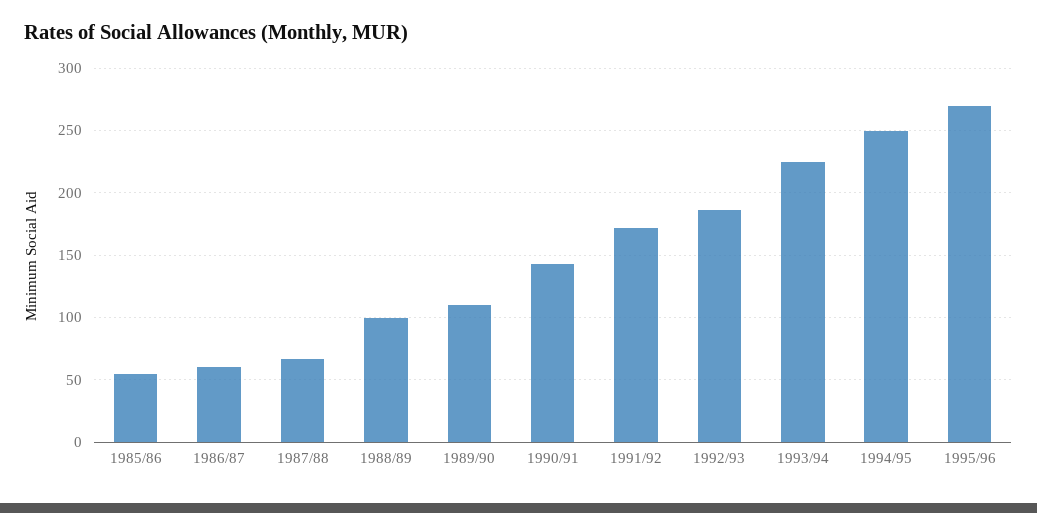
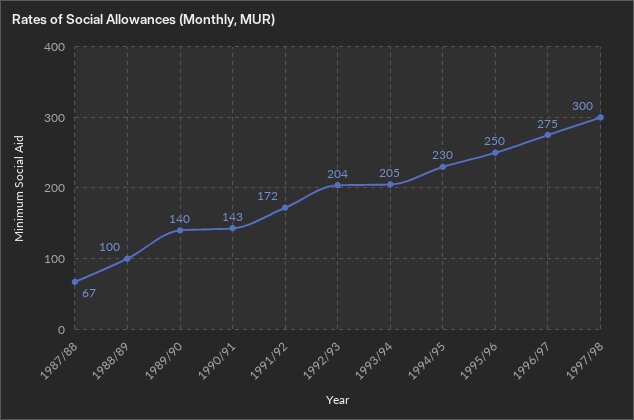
1985/86: 55 -> none
1986/87: 60 -> none
1989/90: 110 -> 140
1992/93: 185 -> 204
1993/94: 225 -> 205
1994/95: 250 -> 230
1995/96: 270 -> 250
1996/97: none -> 275
1997/98: none -> 300

